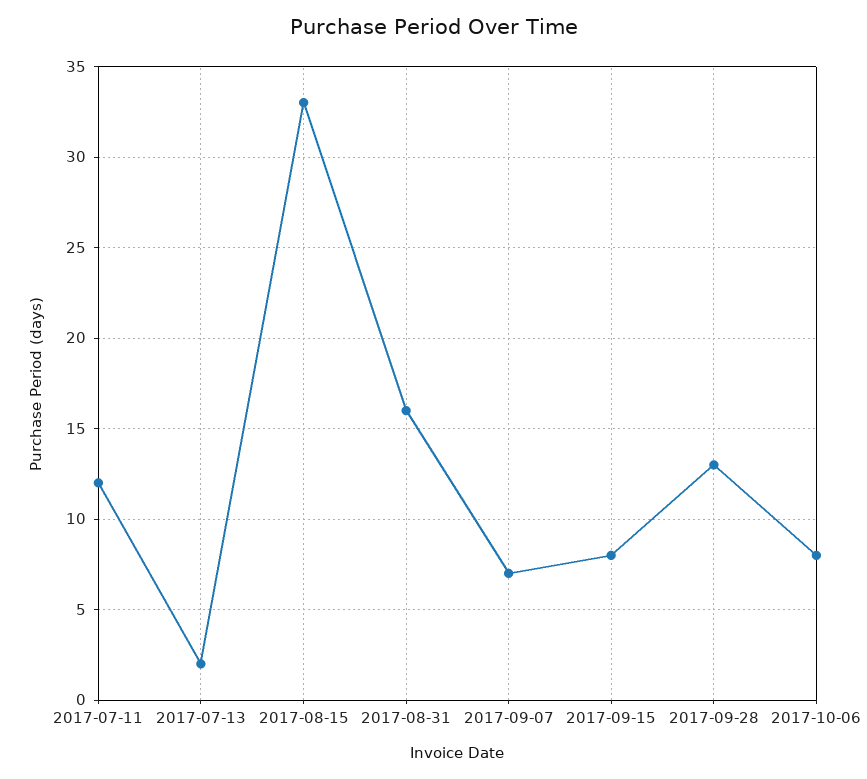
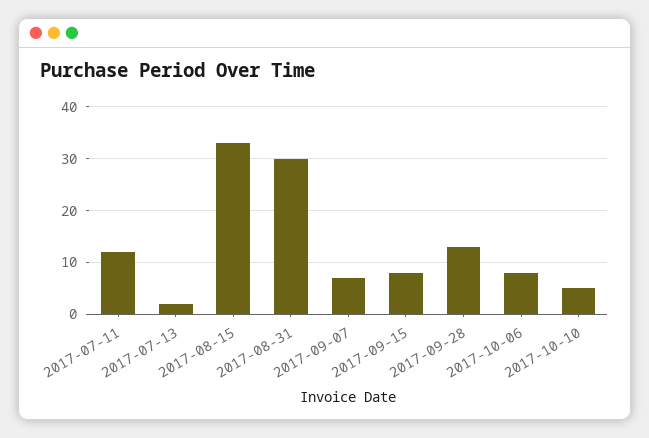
2017-08-31: 16 -> 30
2017-10-10: none -> 5

